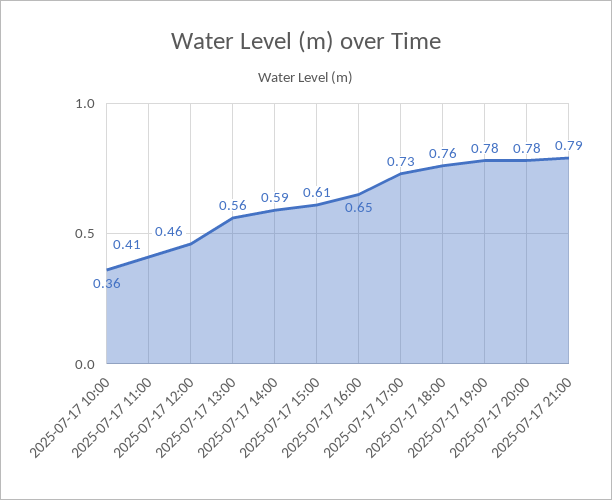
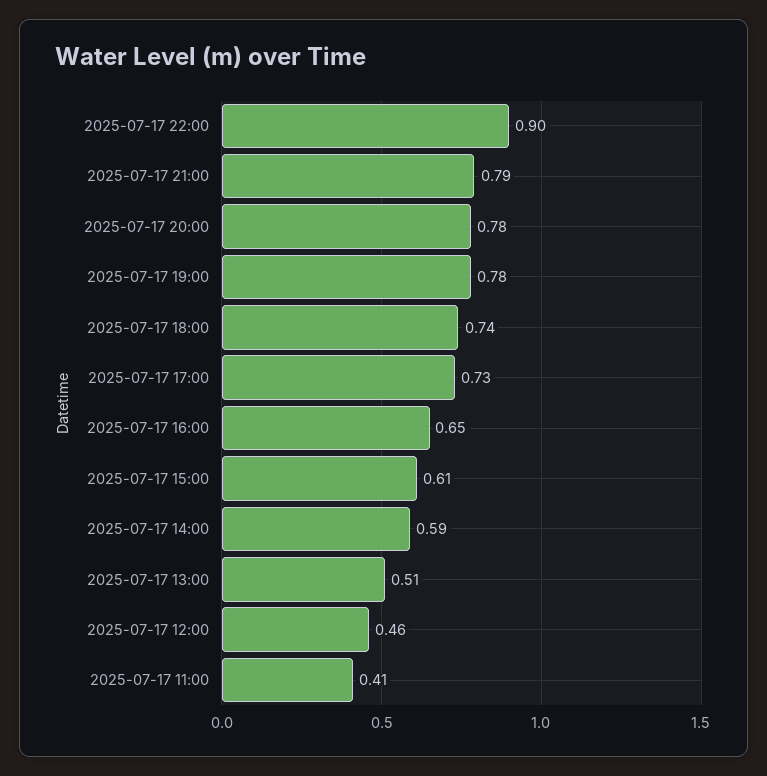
2025-07-17 10:00: 0.36 -> none
2025-07-17 13:00: 0.56 -> 0.51
2025-07-17 18:00: 0.76 -> 0.74
2025-07-17 22:00: none -> 0.9

